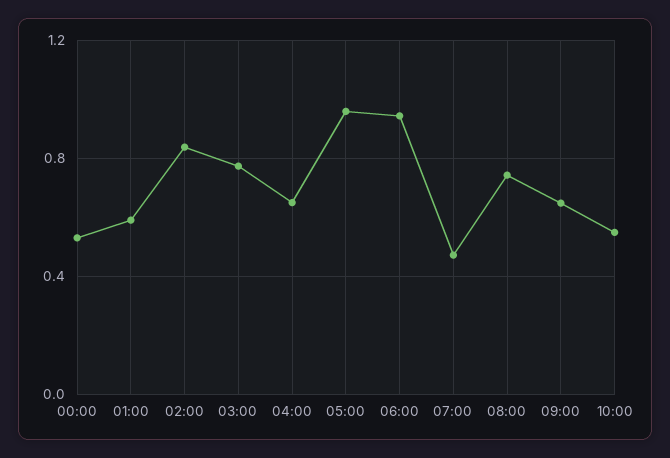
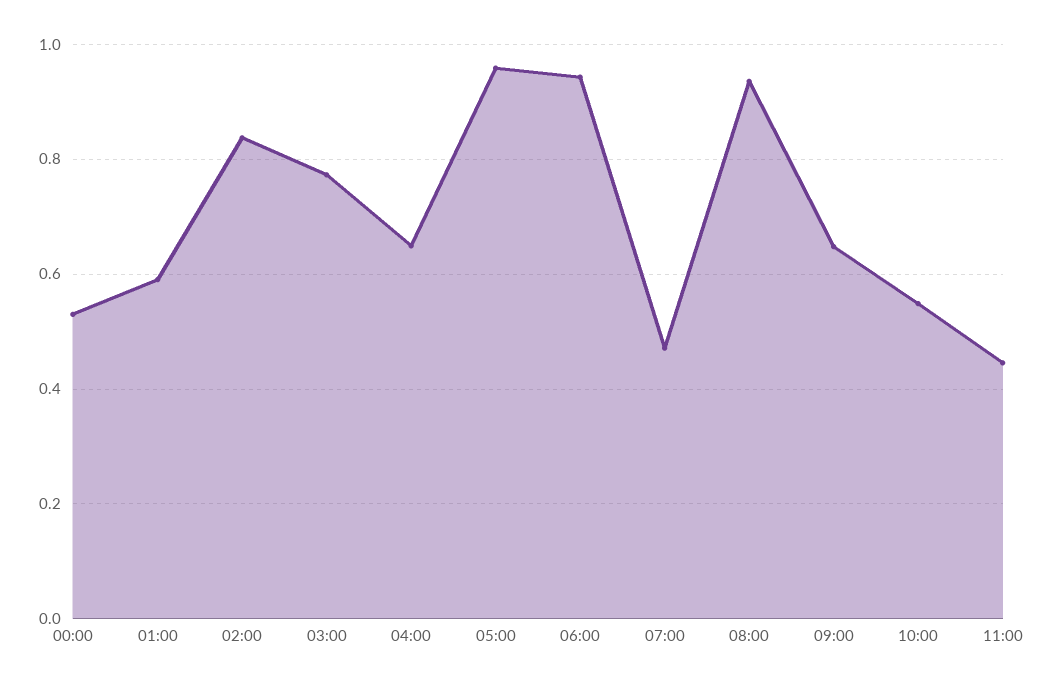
08:00: 0.75 -> 0.94
11:00: none -> 0.44

